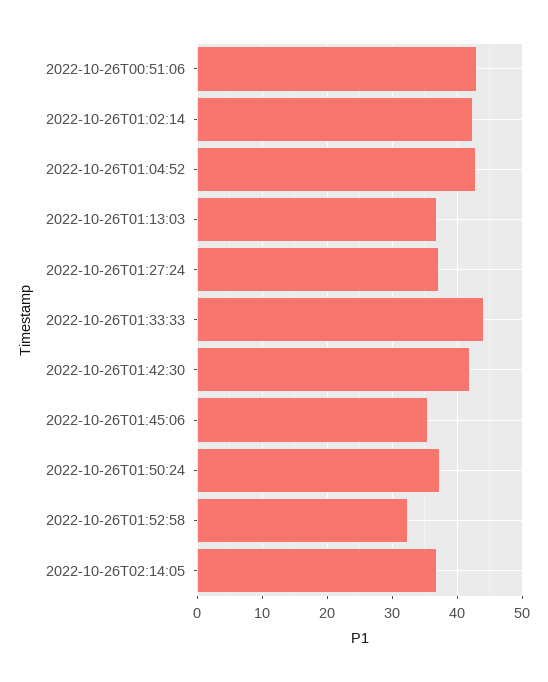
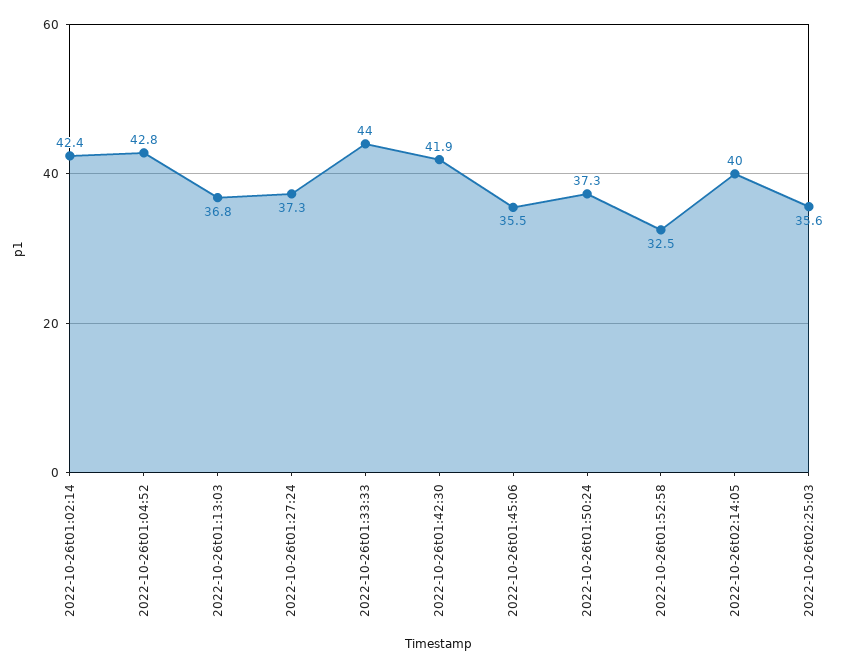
2022-10-26T00:51:06: 43 -> none
2022-10-26T02:14:05: 37 -> 40
2022-10-26t02:25:03: none -> 35.6

